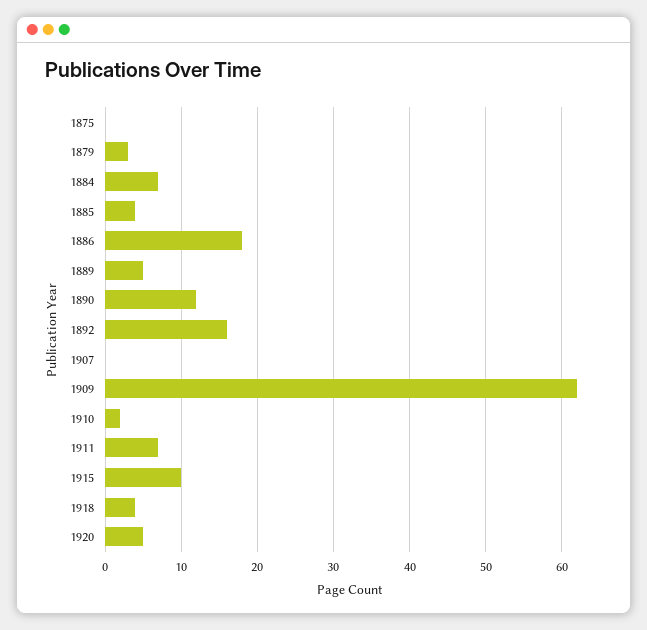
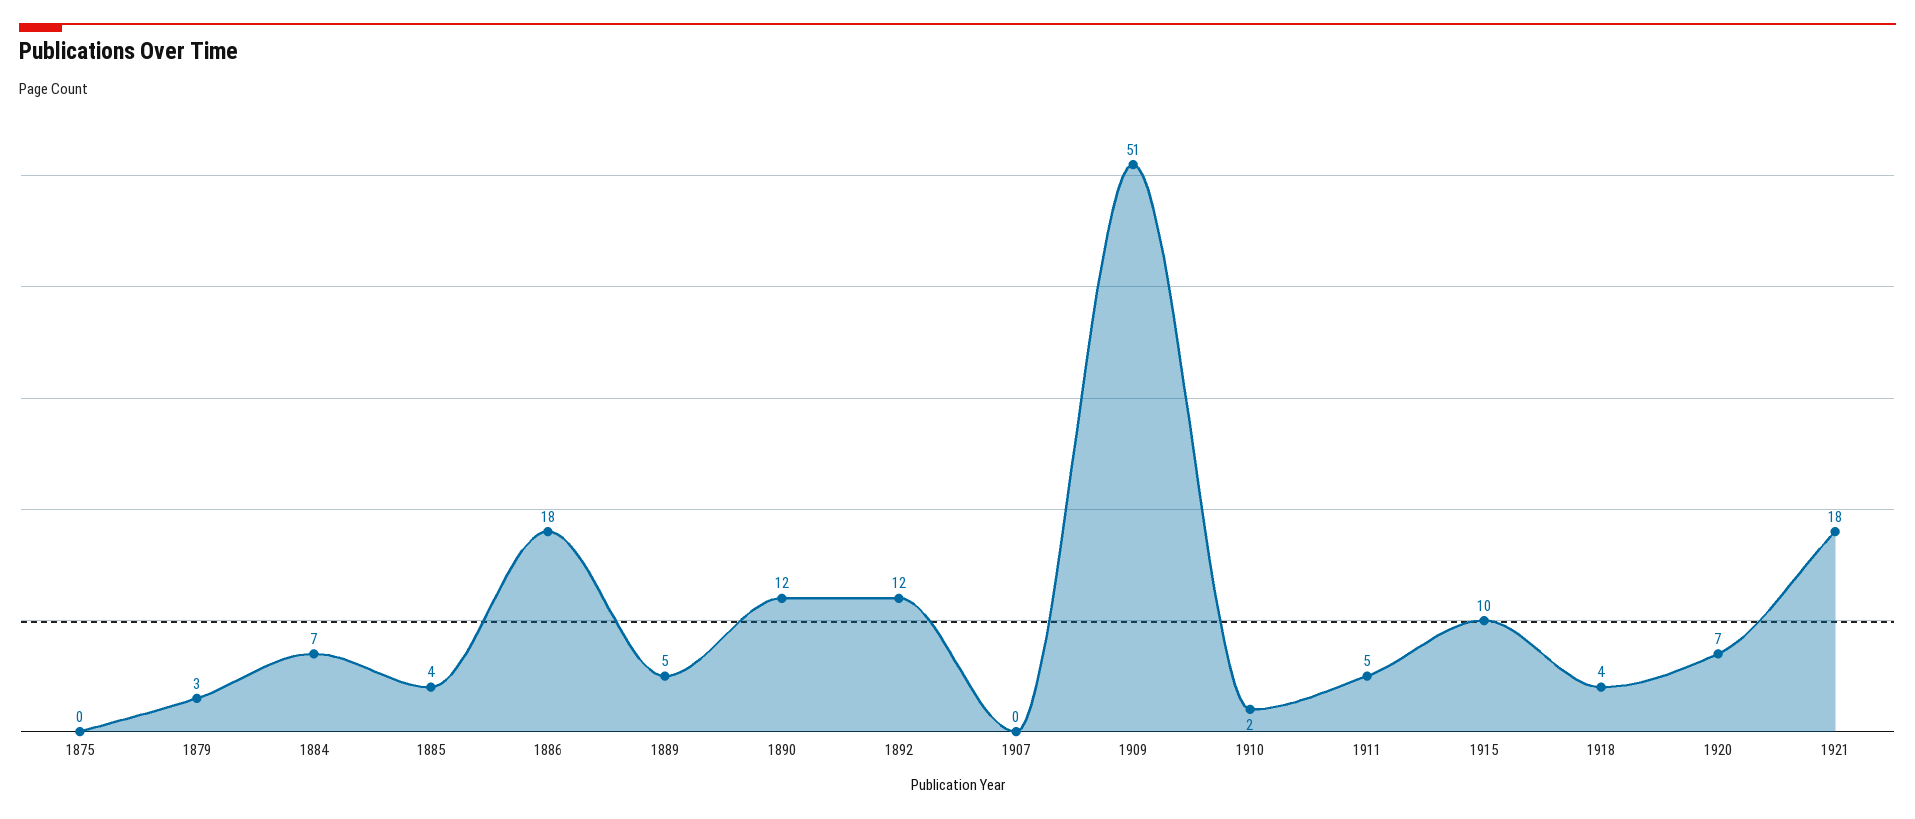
1892: 16 -> 12
1909: 62 -> 51
1911: 7 -> 5
1920: 5 -> 7
1921: none -> 18

